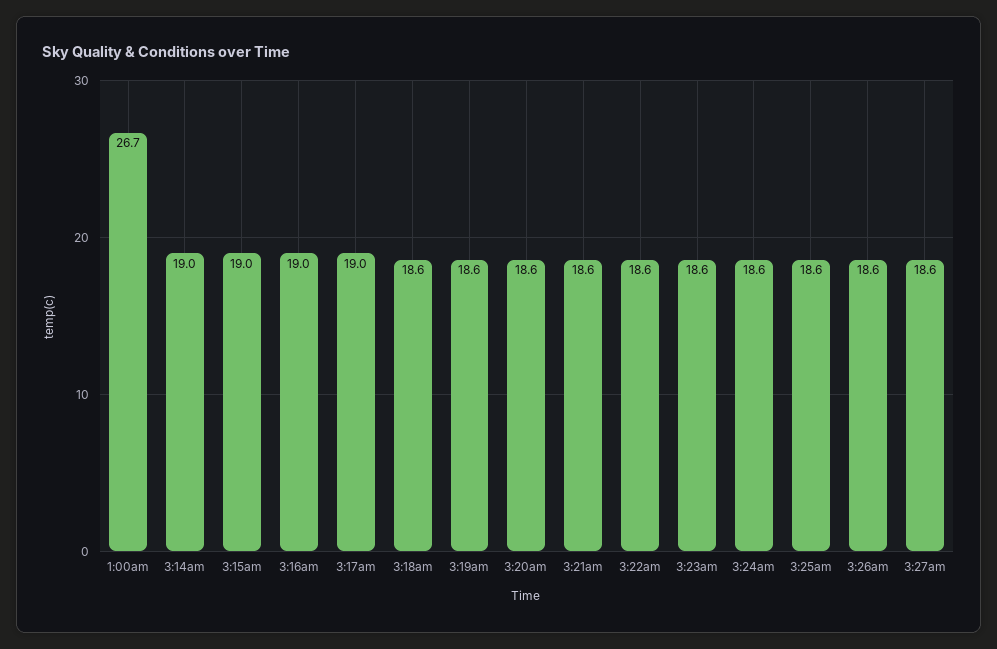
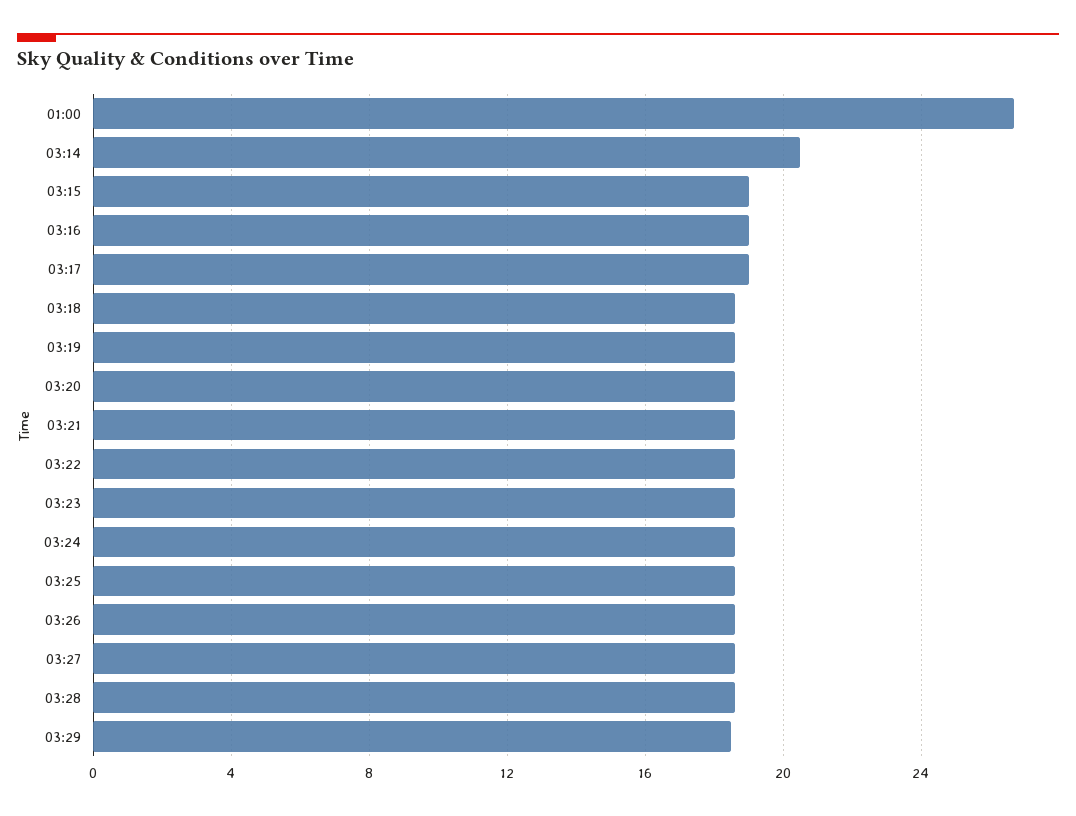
3:14am: 19 -> 20.5
03:28: none -> 18.5
03:29: none -> 18.5

